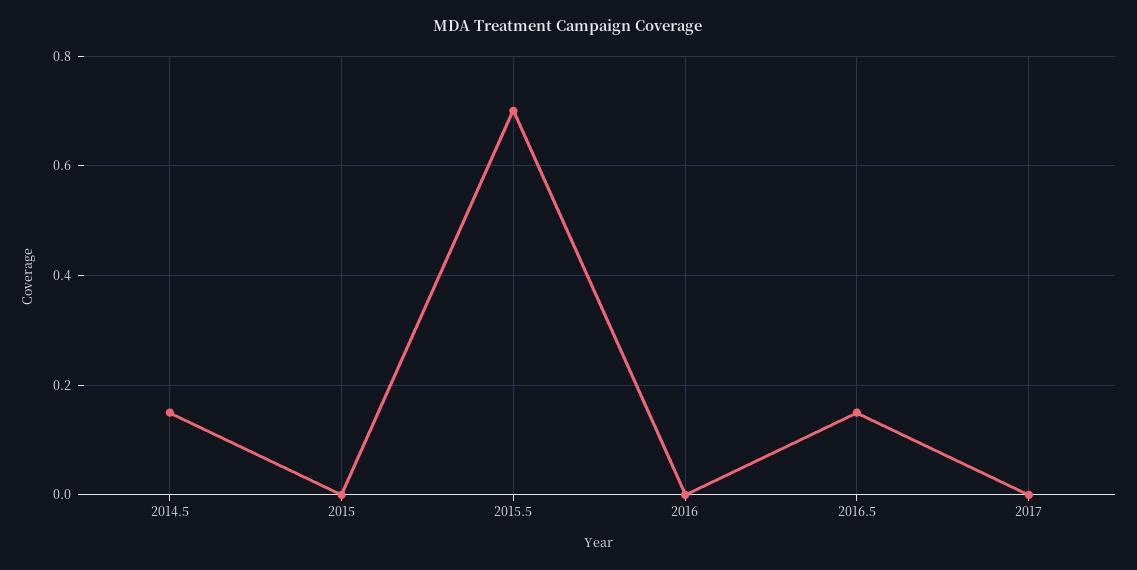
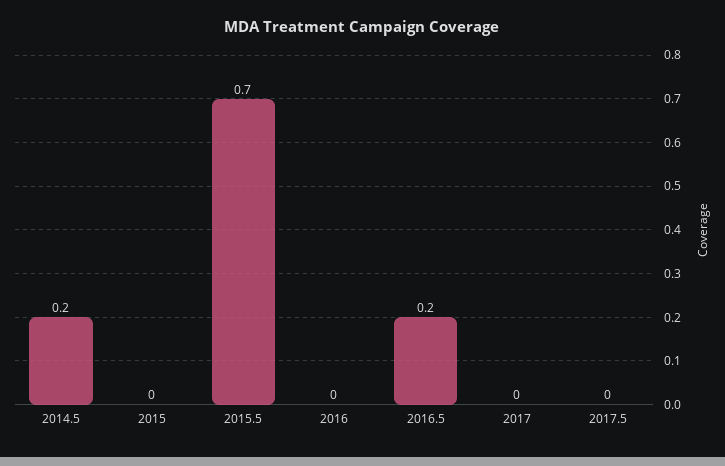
2014.5: 0.15 -> 0.2
2016.5: 0.15 -> 0.2
2017.5: none -> 0

